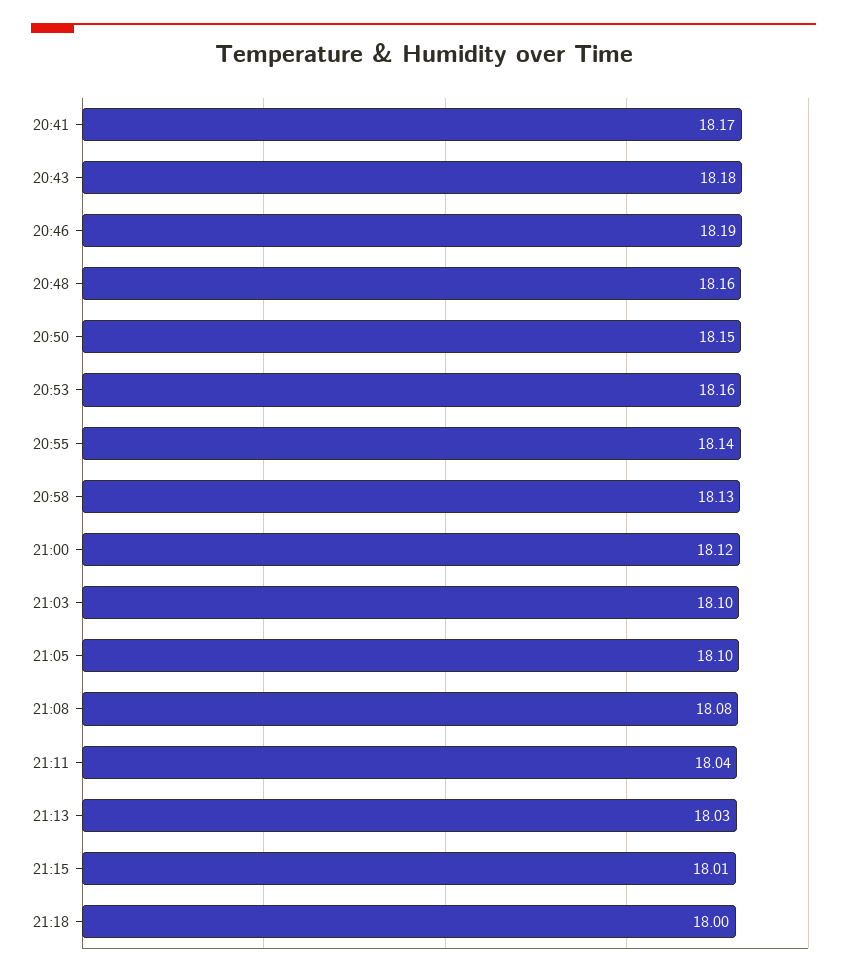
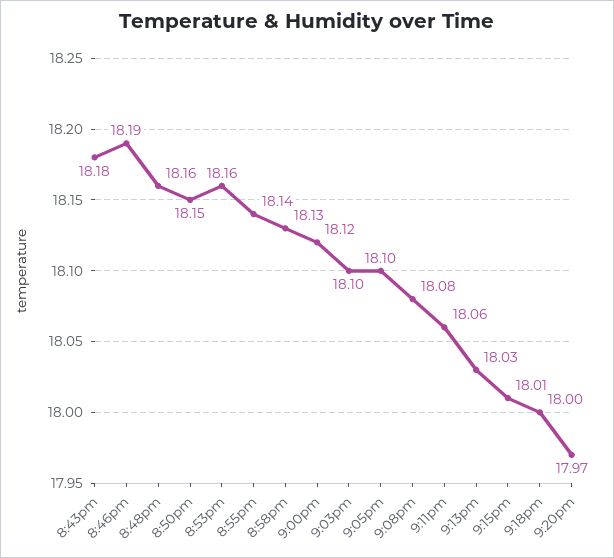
20:41: 18.17 -> none
21:11: 18.04 -> 18.06
9:20pm: none -> 17.97

